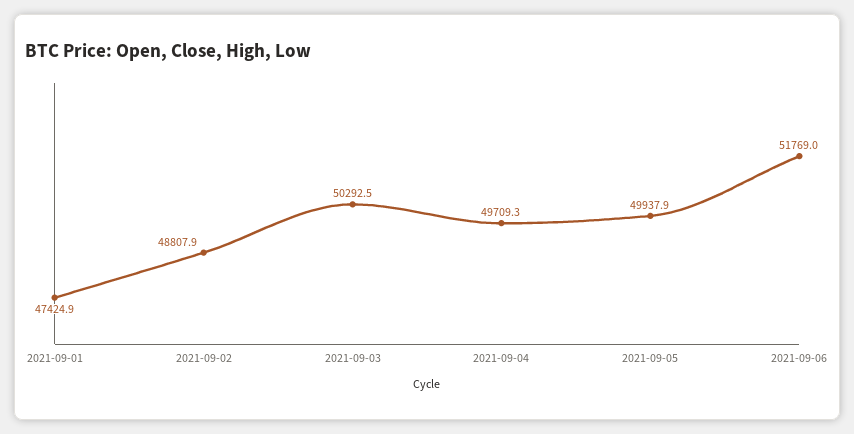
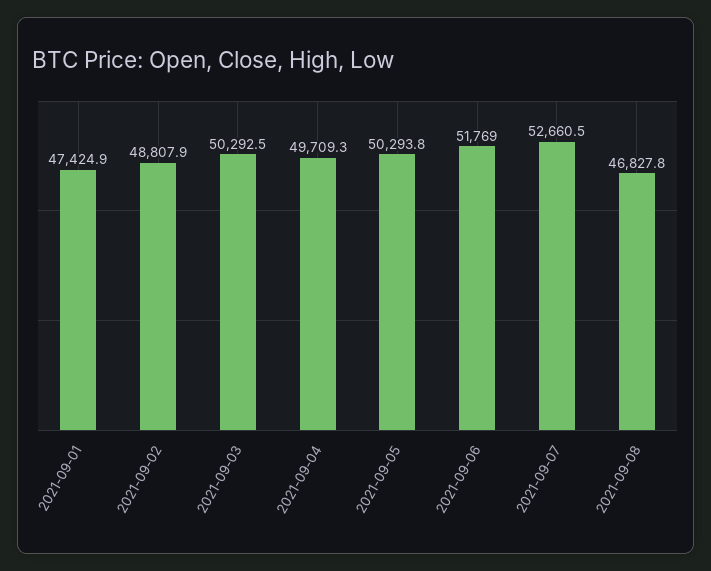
2021-09-05: 49937.9 -> 50293.8
2021-09-07: none -> 52660.5
2021-09-08: none -> 46827.8

